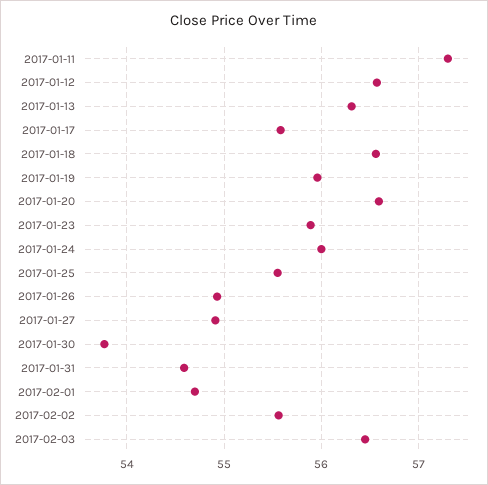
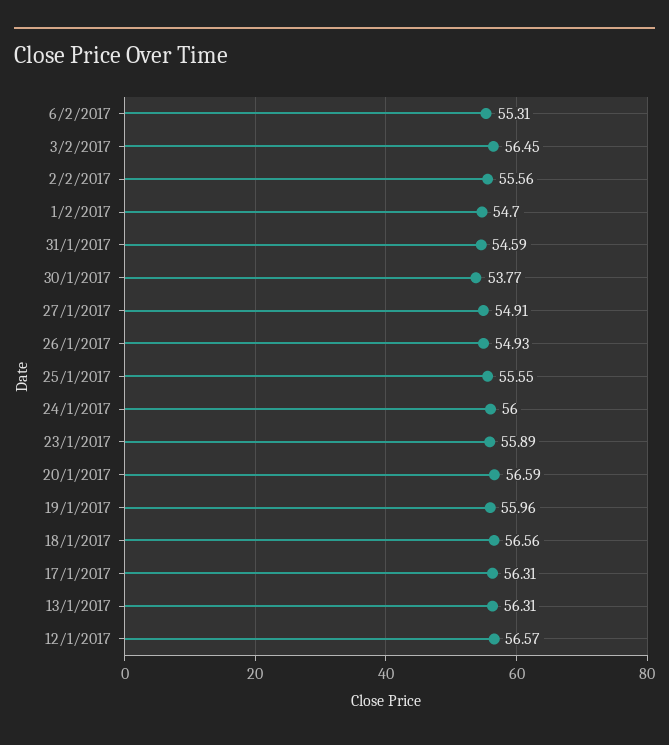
2017-01-11: 57.3 -> none
2017-01-17: 55.6 -> 56.31
6/2/2017: none -> 55.31

